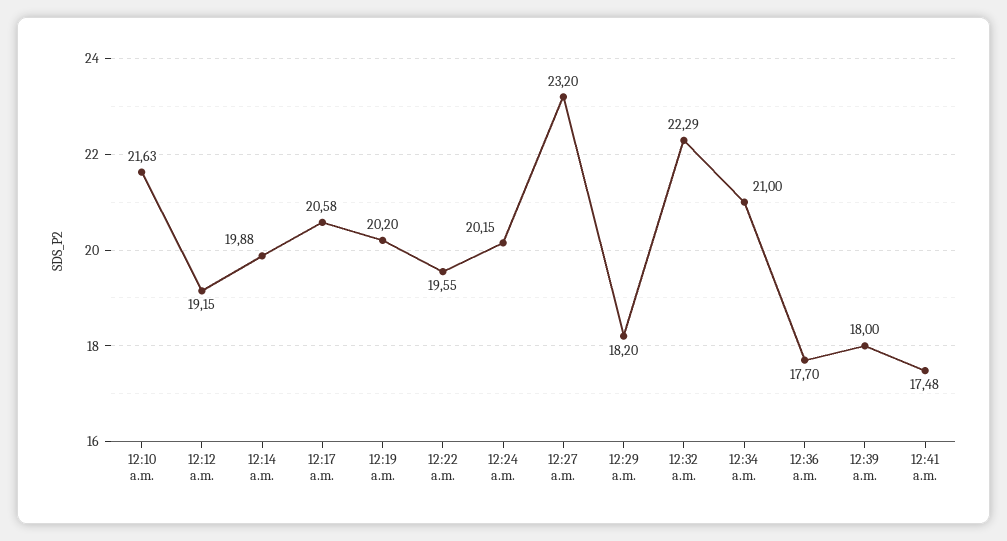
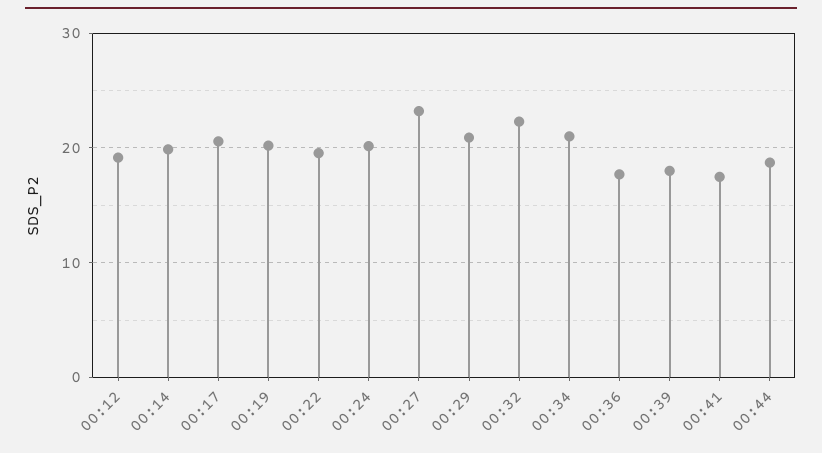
12:10 a.m.: 21.63 -> none
12:29 a.m.: 18.2 -> 21
00:44: none -> 19

